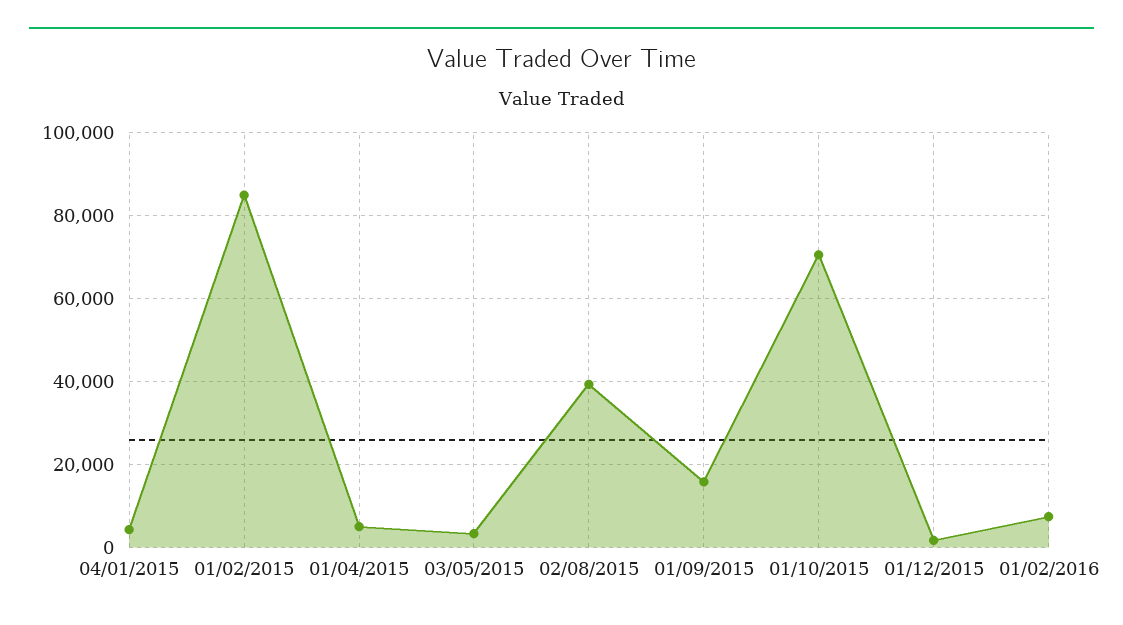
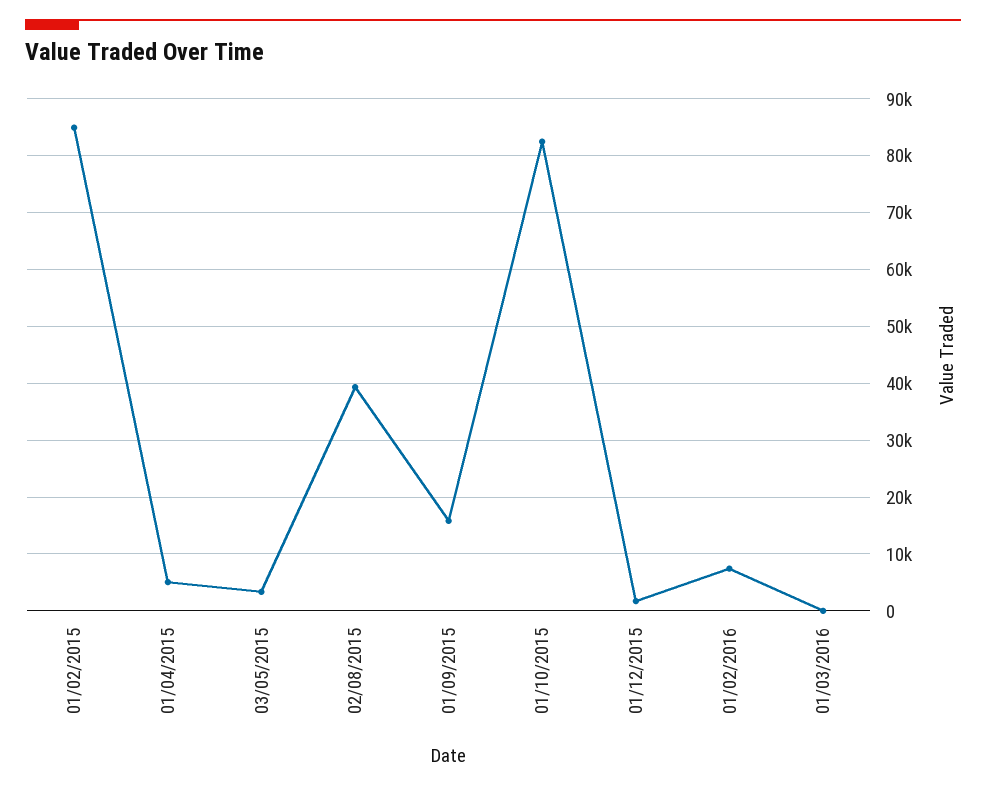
04/01/2015: 4000 -> none
01/10/2015: 70000 -> 82000
01/03/2016: none -> 0

